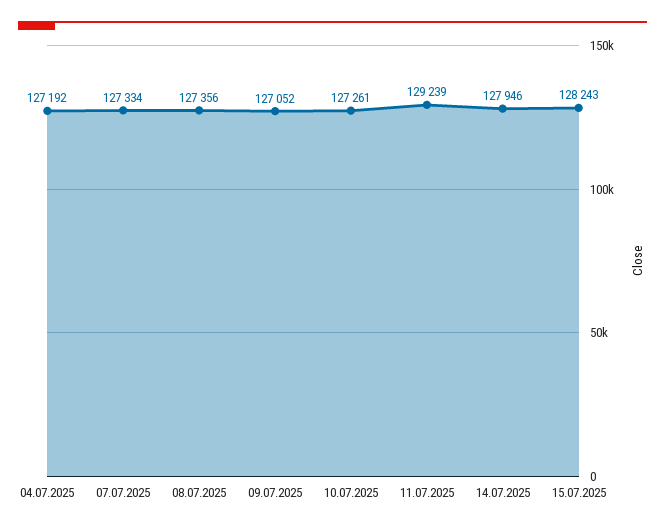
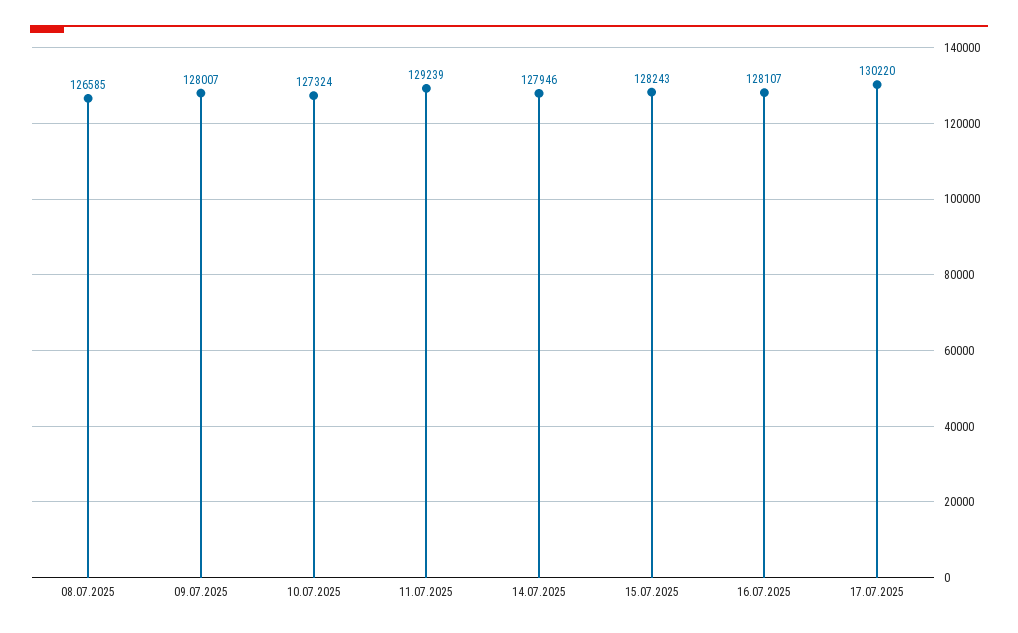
04.07.2025: 127192 -> none
07.07.2025: 127334 -> none
08.07.2025: 127356 -> 126585
09.07.2025: 127052 -> 128007
10.07.2025: 127261 -> 127324
16.07.2025: none -> 128107
17.07.2025: none -> 130220

